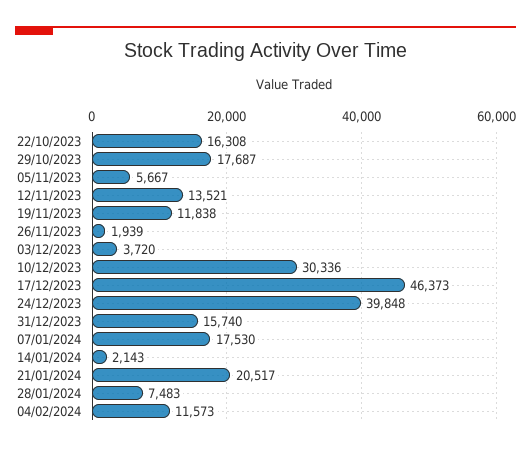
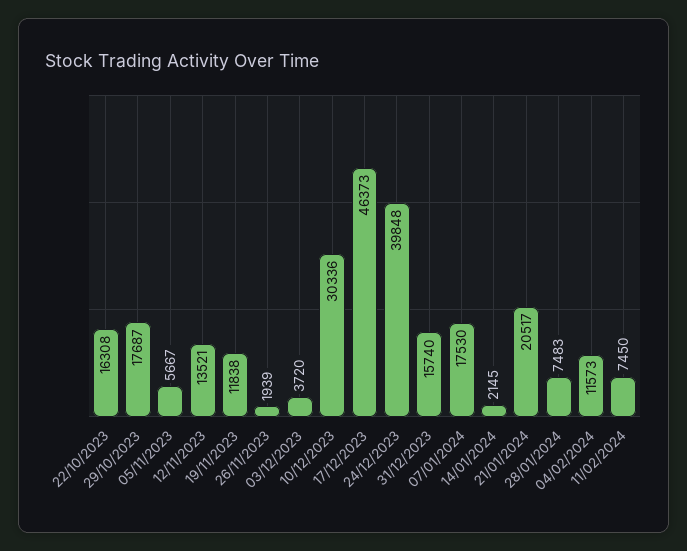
14/01/2024: 2143 -> 2145
11/02/2024: none -> 7450

